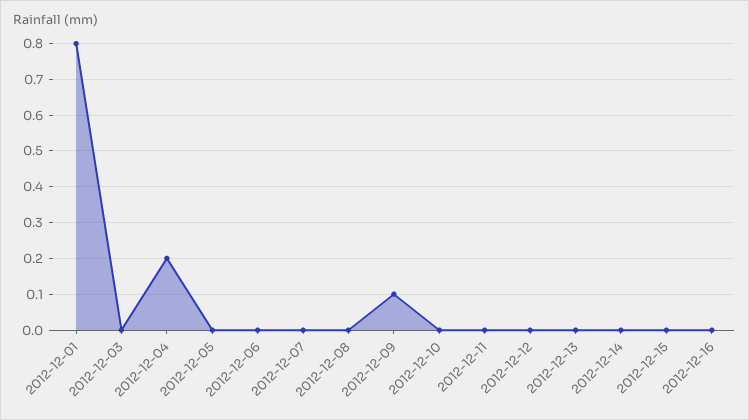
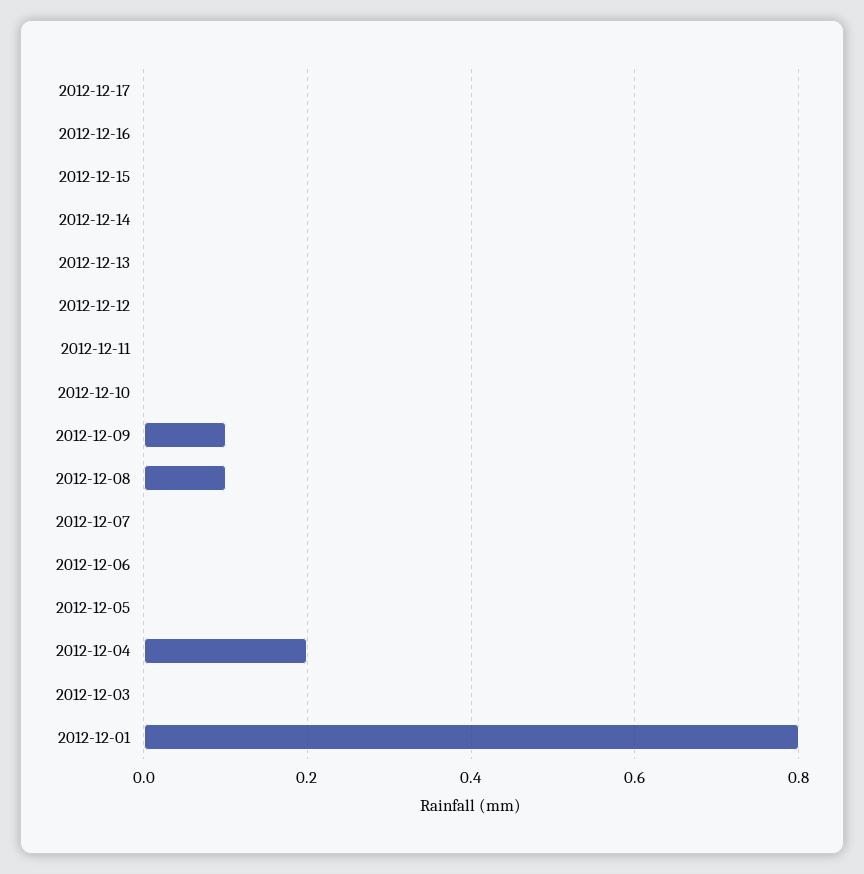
2012-12-08: 0 -> 0.1
2012-12-17: none -> 0

